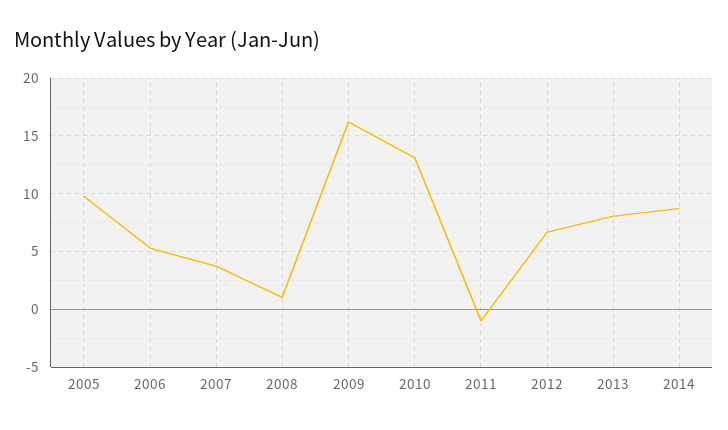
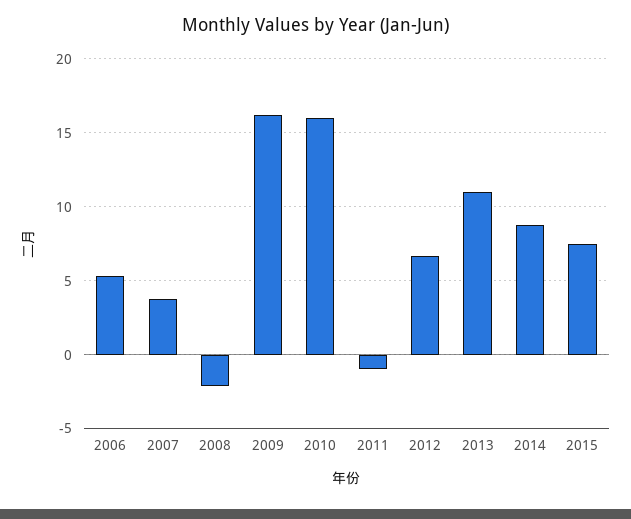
2005: 10 -> none
2008: 1 -> -2
2010: 13 -> 16
2013: 8 -> 11
2015: none -> 7.5

